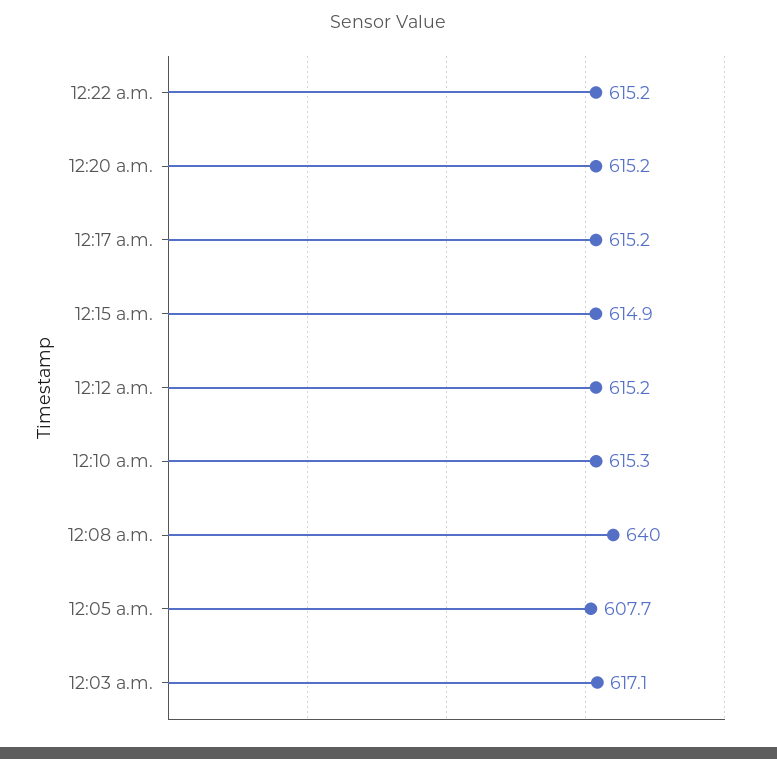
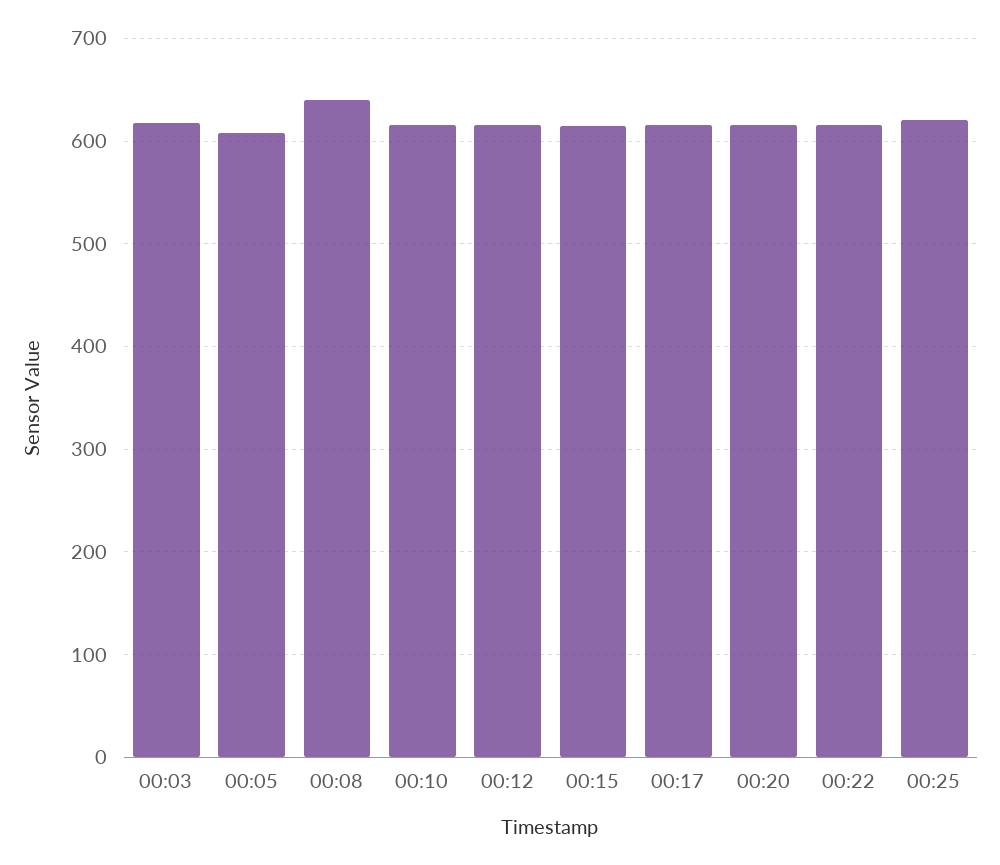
00:25: none -> 620

